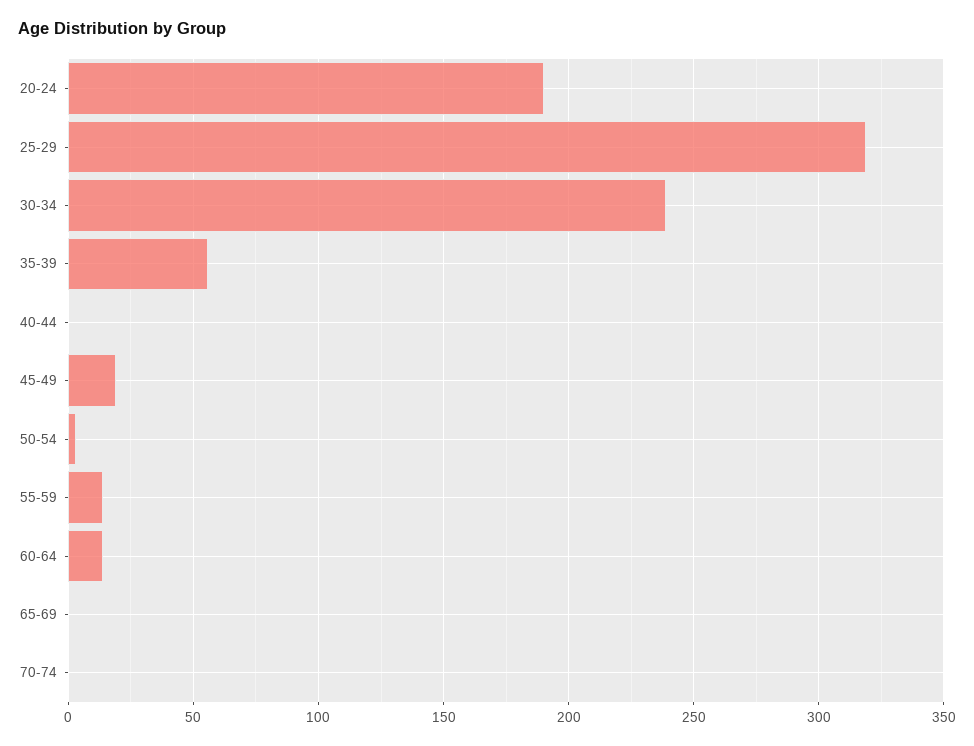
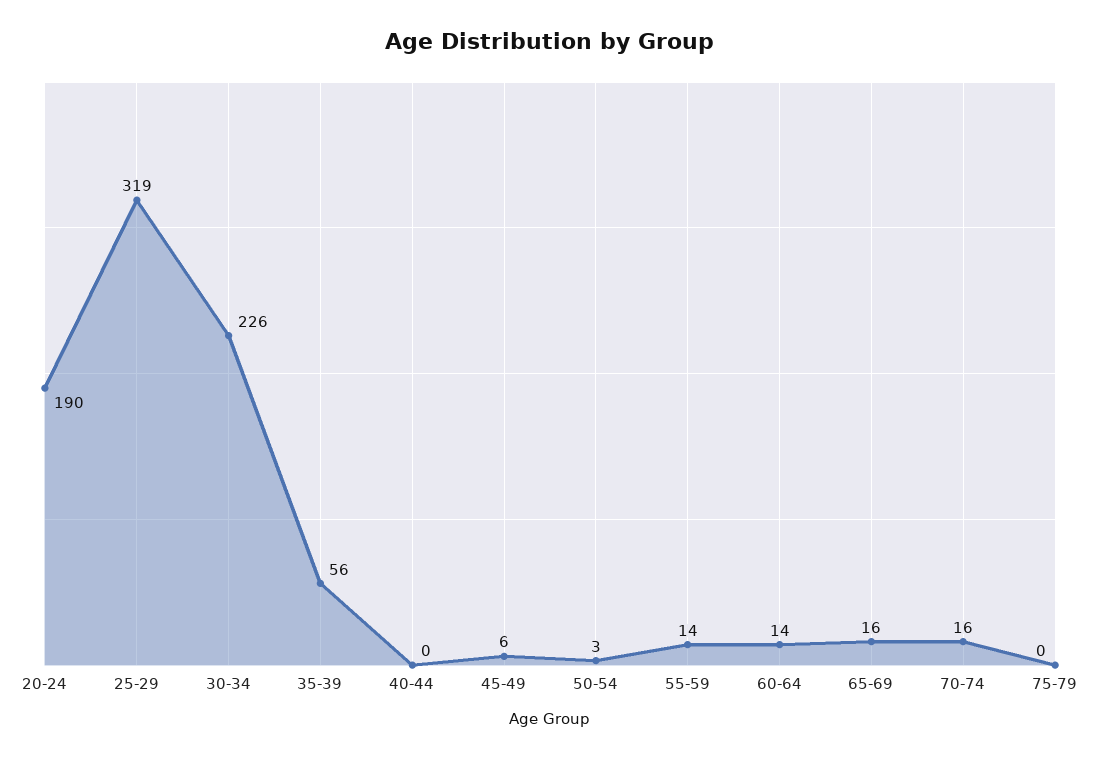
30-34: 240 -> 226
45-49: 20 -> 6
65-69: 0 -> 16
70-74: 0 -> 16
75-79: none -> 0

